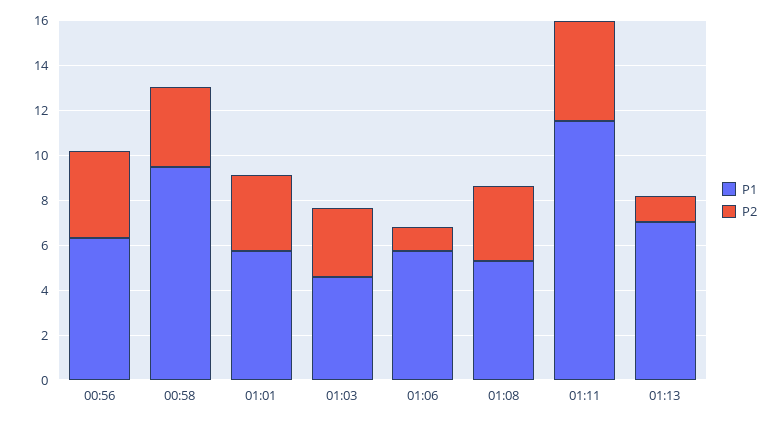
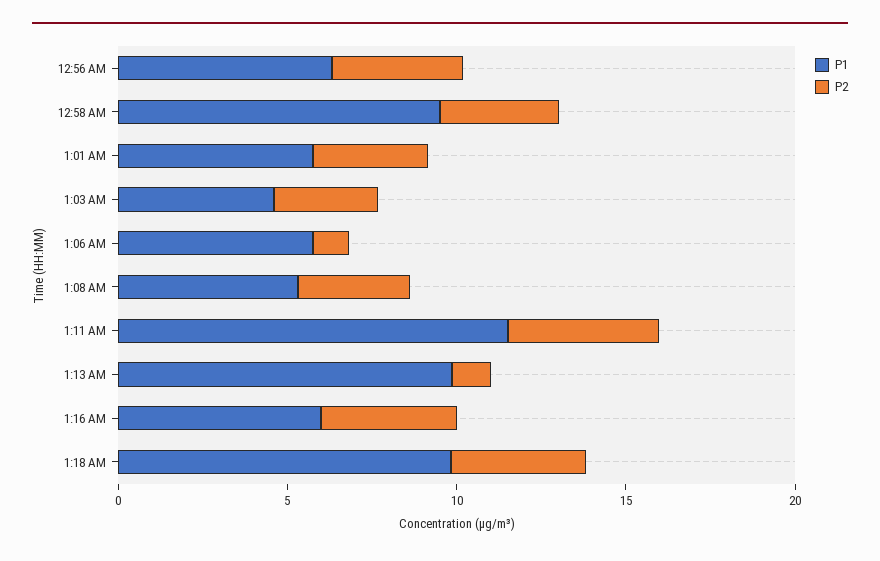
P1, 01:13: 7 -> 10
P1, 1:16 AM: none -> 6
P2, 1:16 AM: none -> 4
P1, 1:18 AM: none -> 10
P2, 1:18 AM: none -> 4

